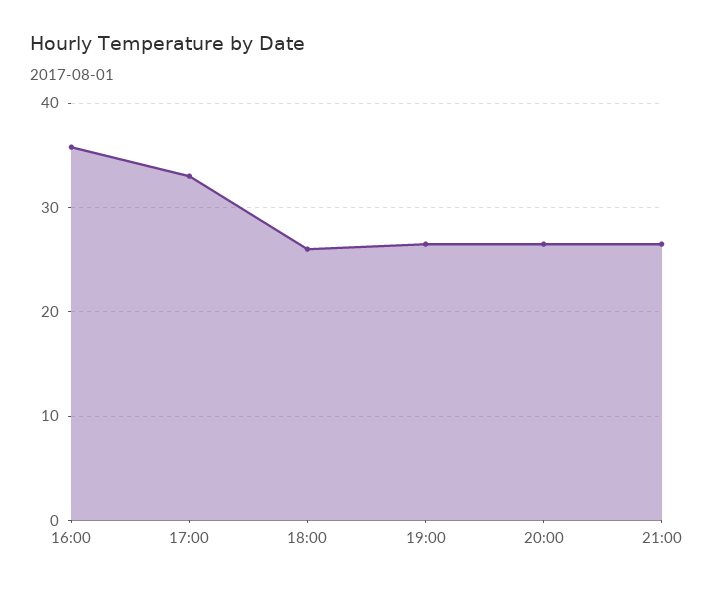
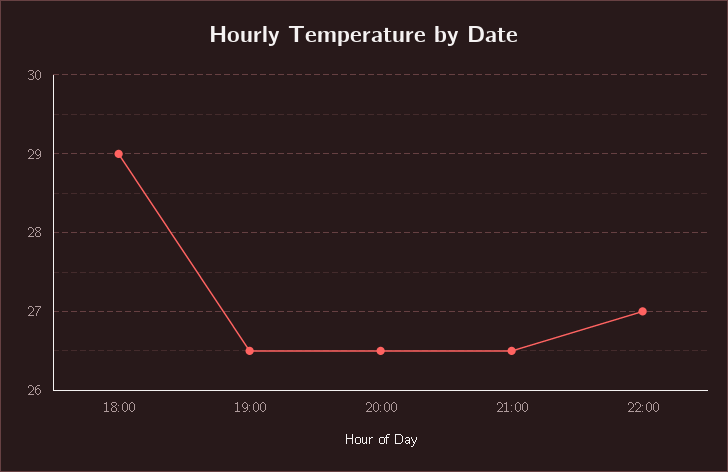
16:00: 36 -> none
17:00: 33 -> none
18:00: 26 -> 29
22:00: none -> 27

